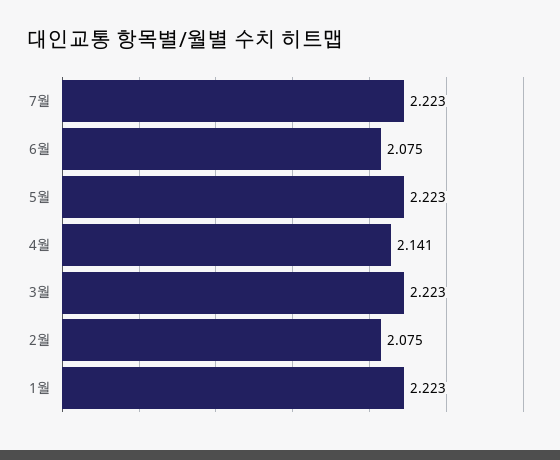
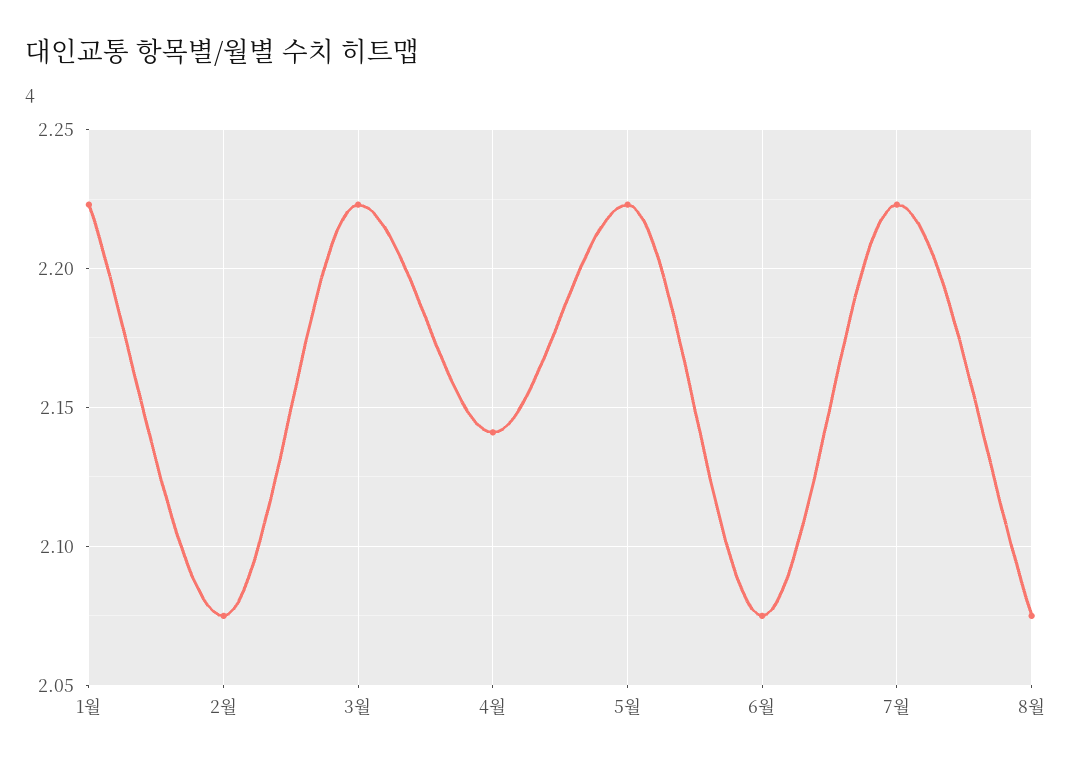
8월: none -> 2.075

